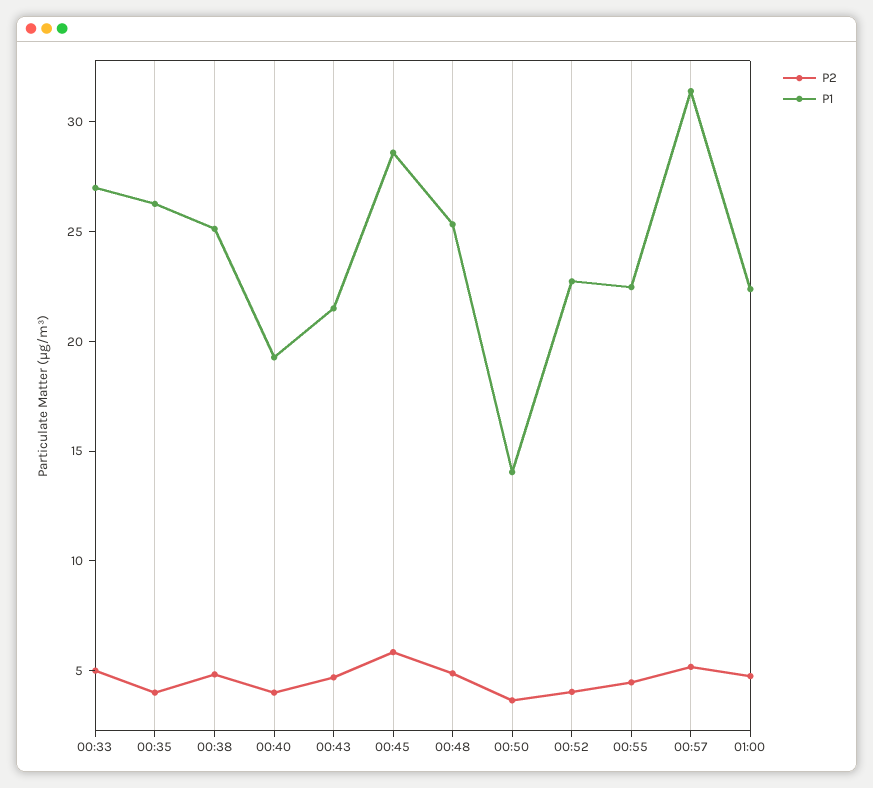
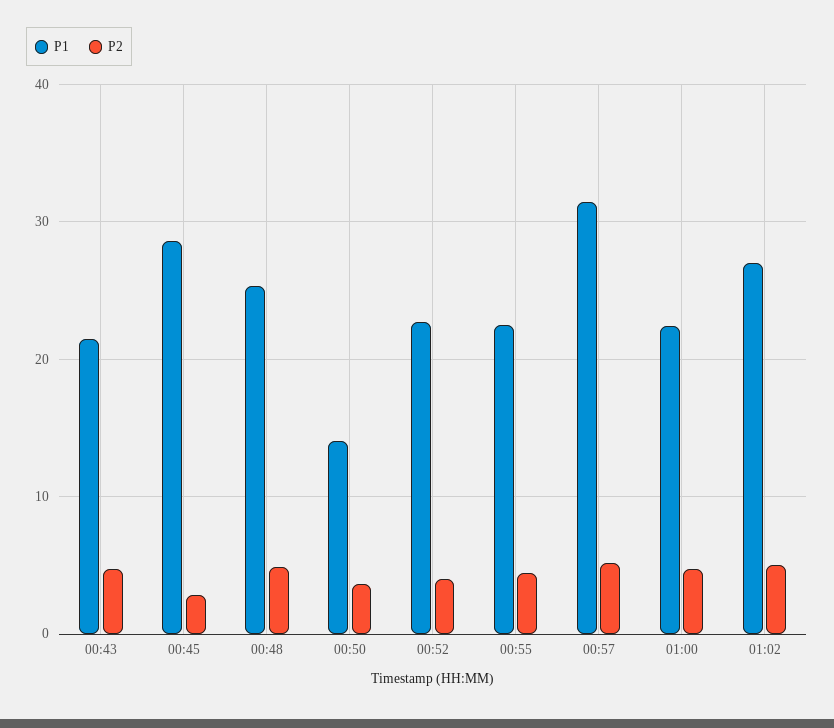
P2, 00:33: 5 -> none
P1, 00:33: 27 -> none
P2, 00:35: 4 -> none
P1, 00:35: 26 -> none
P2, 00:38: 5 -> none
P1, 00:38: 25 -> none
P2, 00:40: 4 -> none
P1, 00:40: 19 -> none
P2, 00:45: 6 -> 3
P1, 01:02: none -> 27
P2, 01:02: none -> 5

